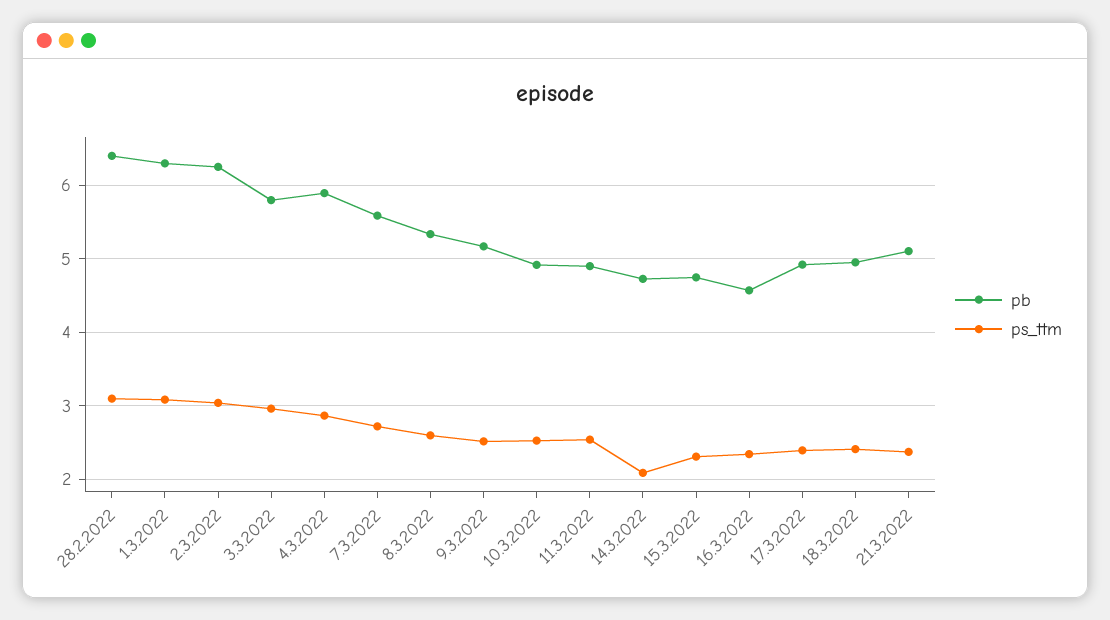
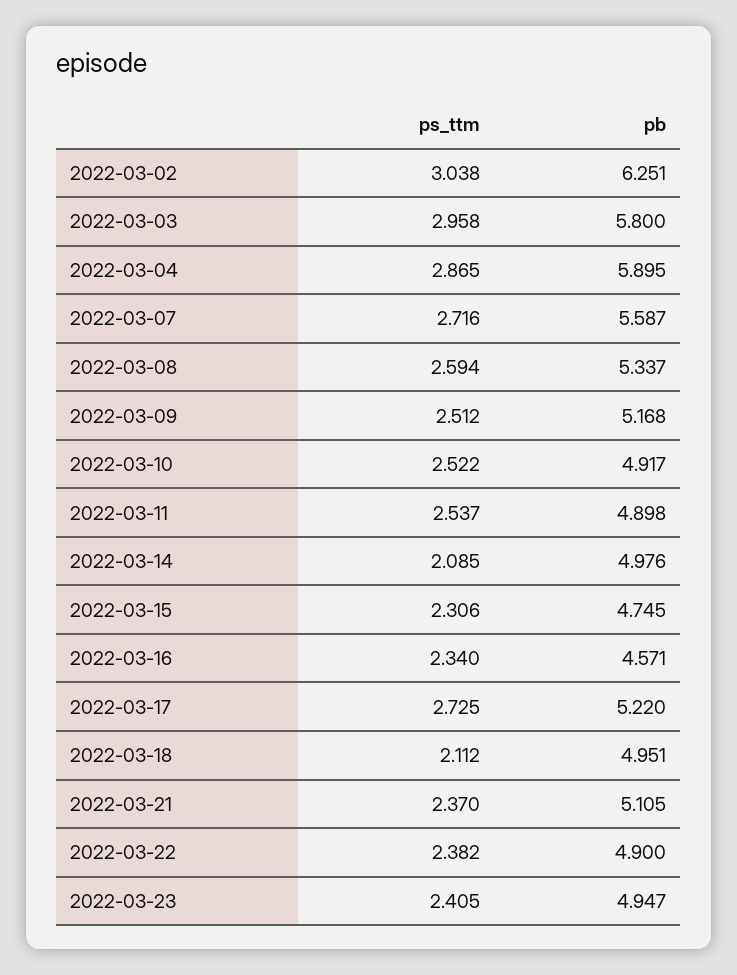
pb, 28.2.2022: 6.4 -> none
ps_ttm, 28.2.2022: 3.1 -> none
pb, 1.3.2022: 6.3 -> none
ps_ttm, 1.3.2022: 3.1 -> none
pb, 14.3.2022: 4.7 -> 4.976
pb, 17.3.2022: 4.9 -> 5.22
ps_ttm, 17.3.2022: 2.4 -> 2.725
ps_ttm, 18.3.2022: 2.4 -> 2.112
ps_ttm, 2022-03-22: none -> 2.382
pb, 2022-03-22: none -> 4.9
ps_ttm, 2022-03-23: none -> 2.405
pb, 2022-03-23: none -> 4.947

